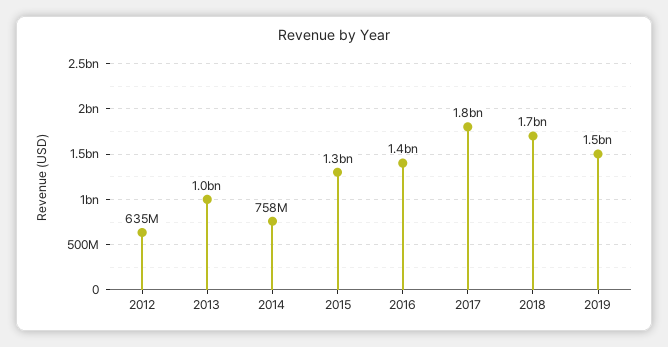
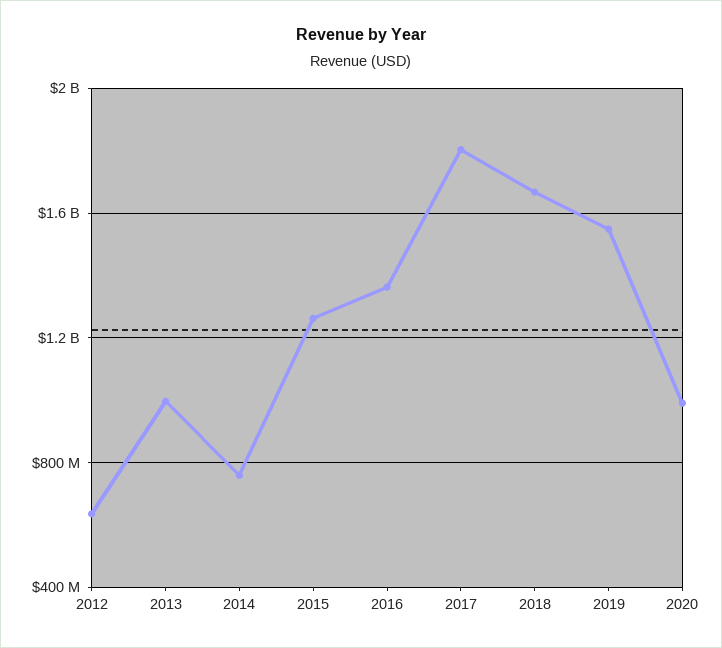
2020: none -> 1000000000

